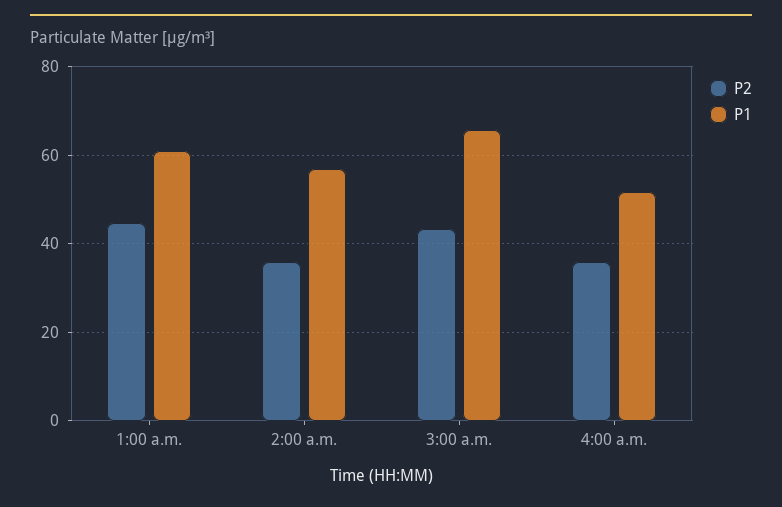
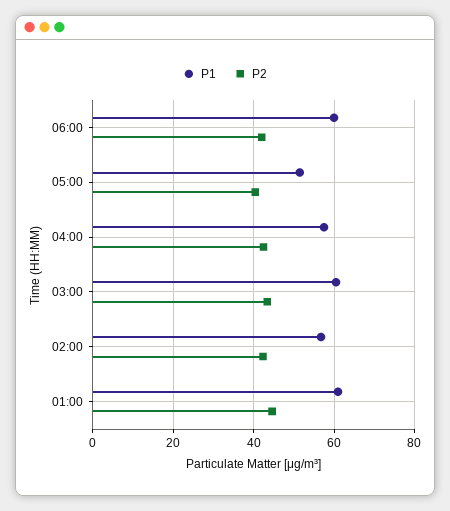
P2, 2:00 a.m.: 36 -> 42
P1, 3:00 a.m.: 66 -> 60
P2, 4:00 a.m.: 36 -> 42
P1, 4:00 a.m.: 52 -> 58
P1, 06:00: none -> 60
P2, 06:00: none -> 42
P1, 05:00: none -> 52
P2, 05:00: none -> 40

